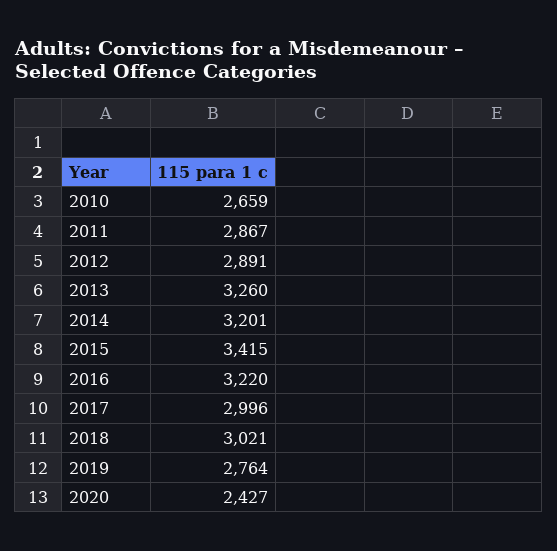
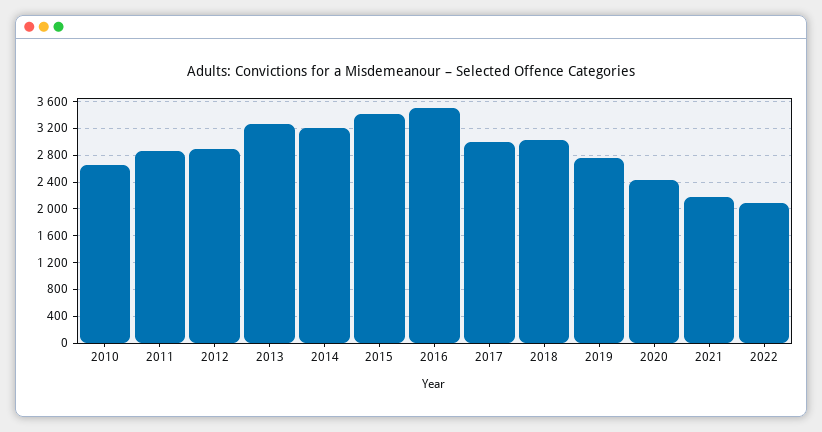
2016: 3220 -> 3500
2021: none -> 2200
2022: none -> 2100

